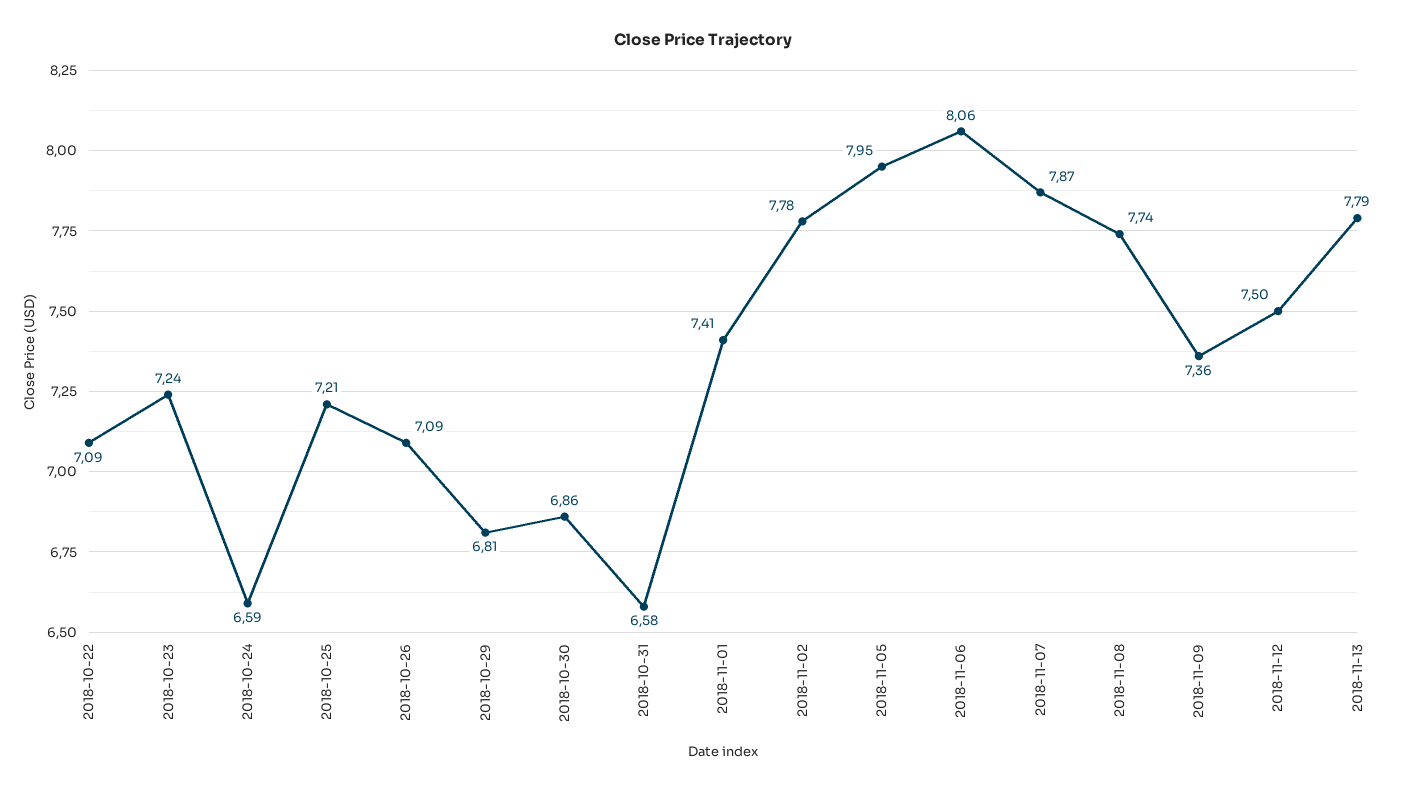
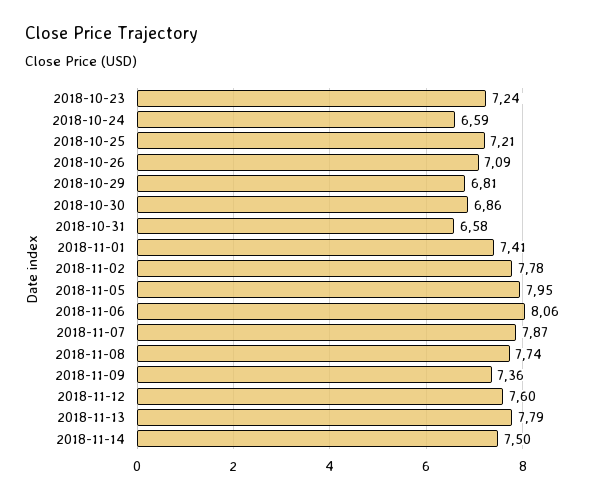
2018-10-22: 7.09 -> none
2018-11-12: 7.5 -> 7.6
2018-11-14: none -> 7.5

